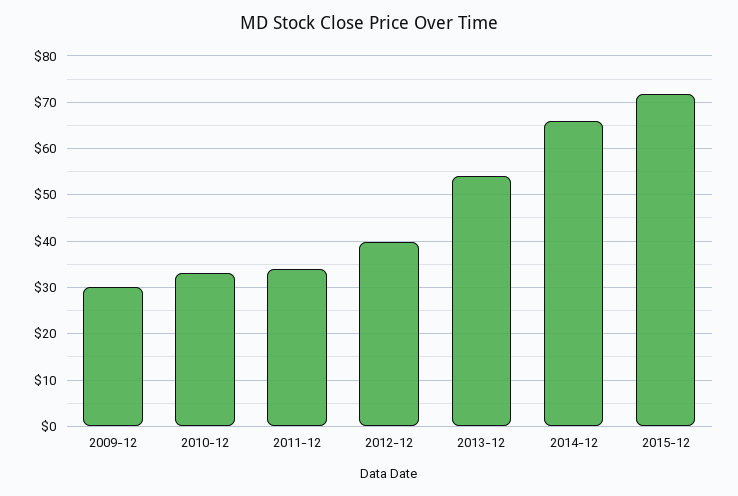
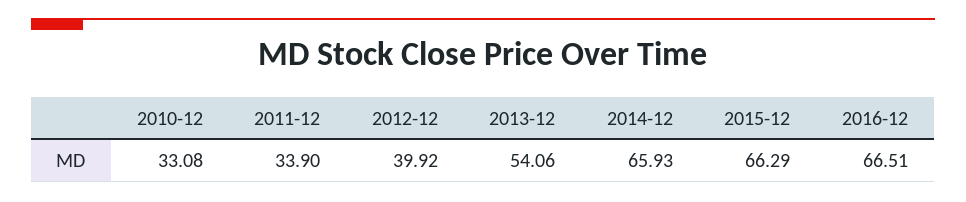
2009-12: 30 -> none
2015-12: 72 -> 66.29
2016-12: none -> 66.51

